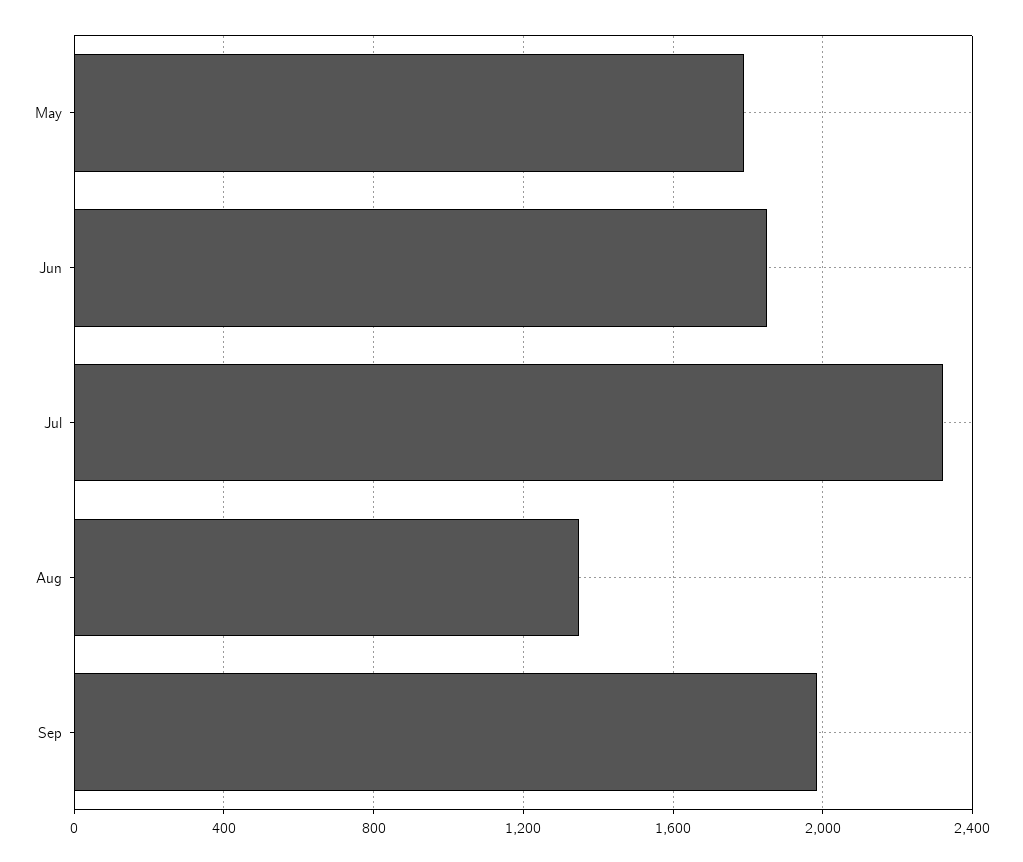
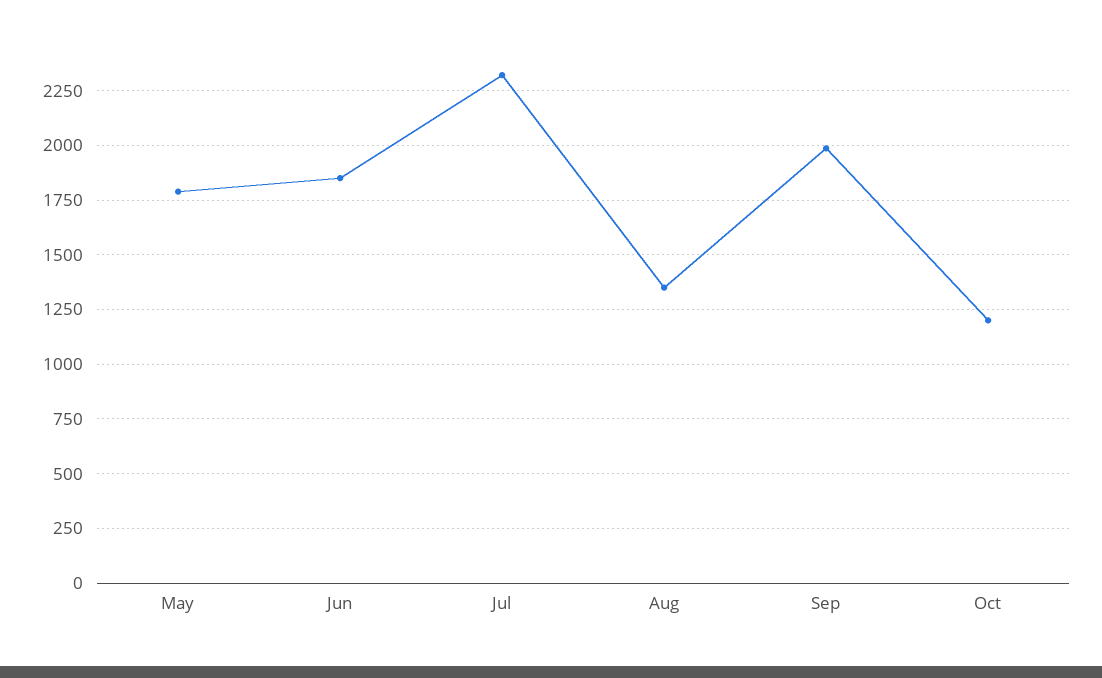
Oct: none -> 1200

